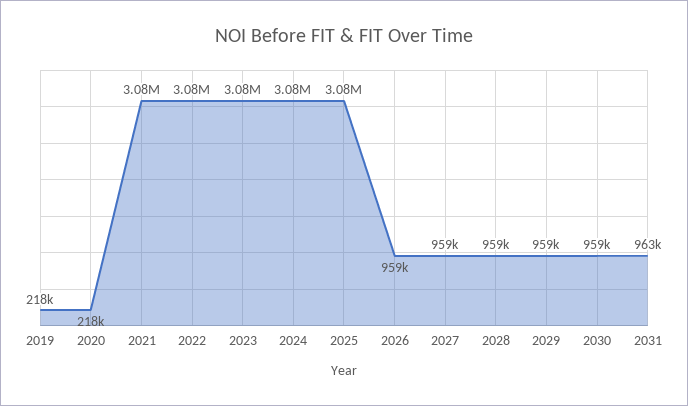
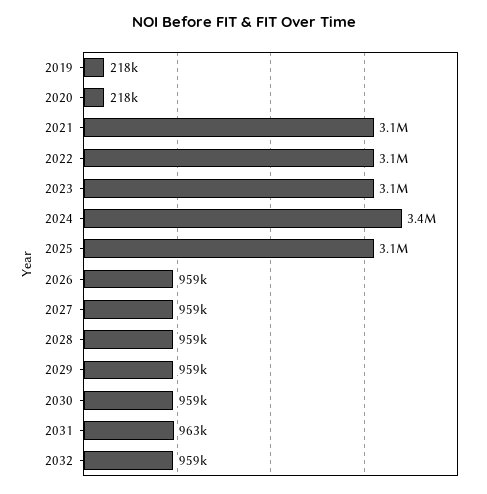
2024: 3080000 -> 3400000
2032: none -> 959000

